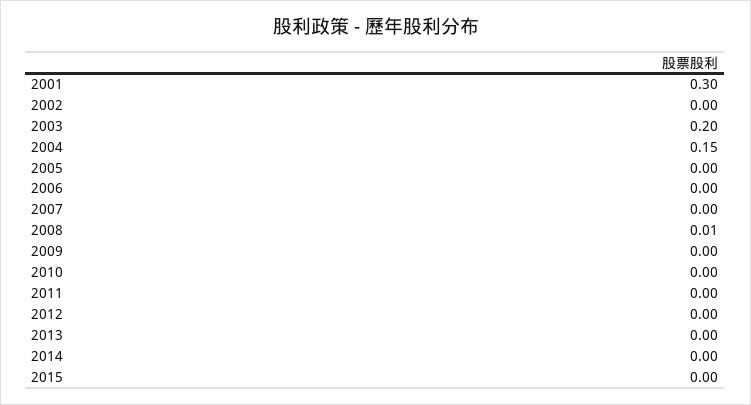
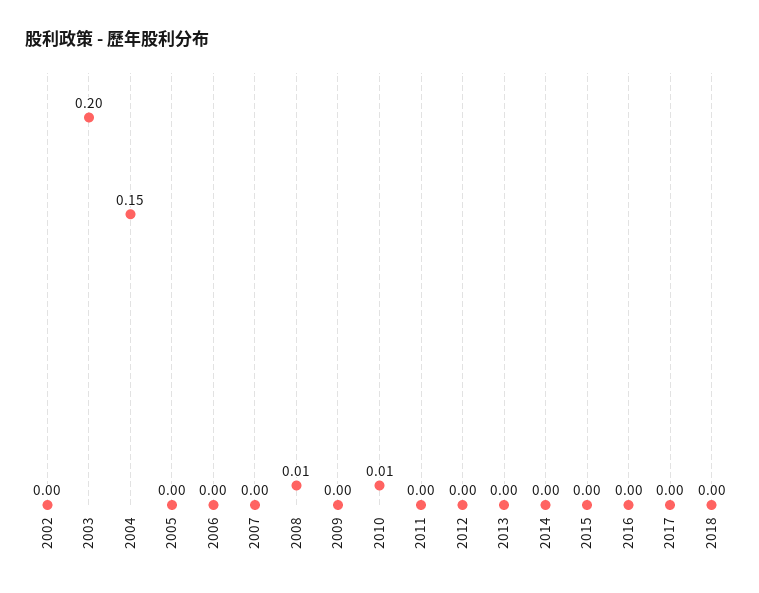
2001: 0.3 -> none
2010: 0 -> 0.01
2016: none -> 0
2017: none -> 0
2018: none -> 0

